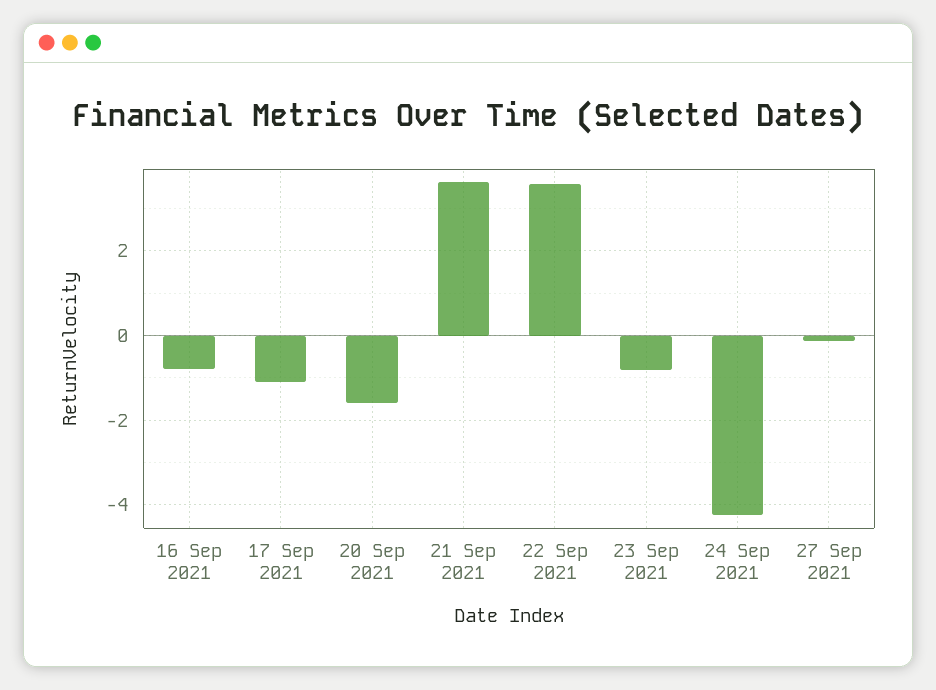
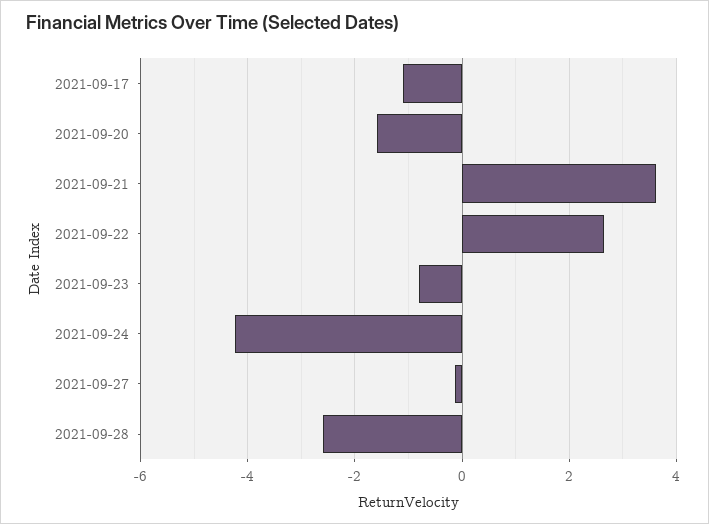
16 Sep 2021: -0.8 -> none
22 Sep 2021: 3.6 -> 2.6
2021-09-28: none -> -2.6

